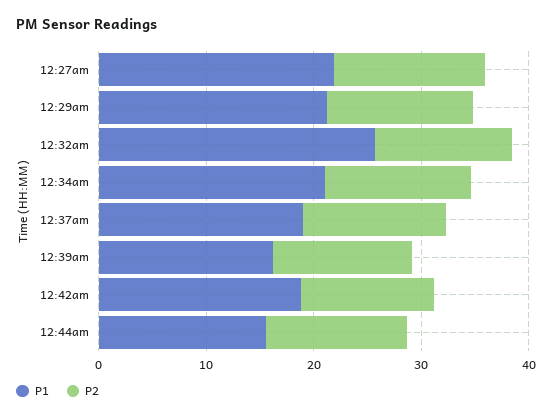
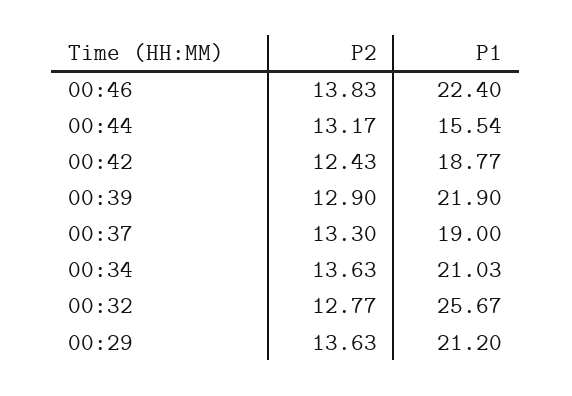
P1, 12:27am: 22 -> none
P2, 12:27am: 14 -> none
P1, 12:39am: 16 -> 21.9
P2, 00:46: none -> 13.83
P1, 00:46: none -> 22.4

